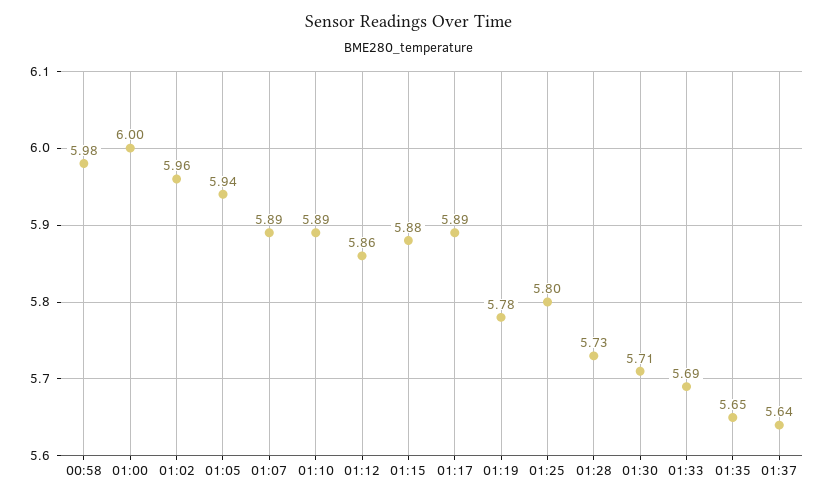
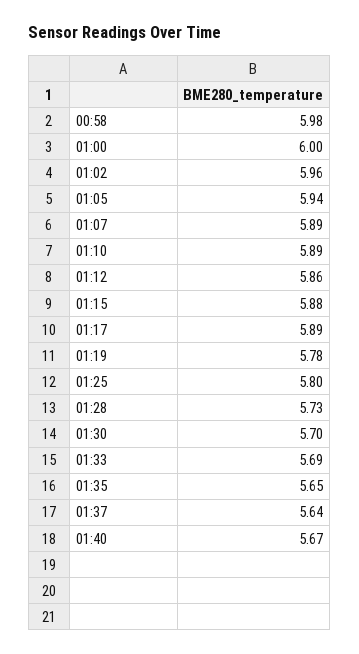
01:30: 5.71 -> 5.7
01:40: none -> 5.67

